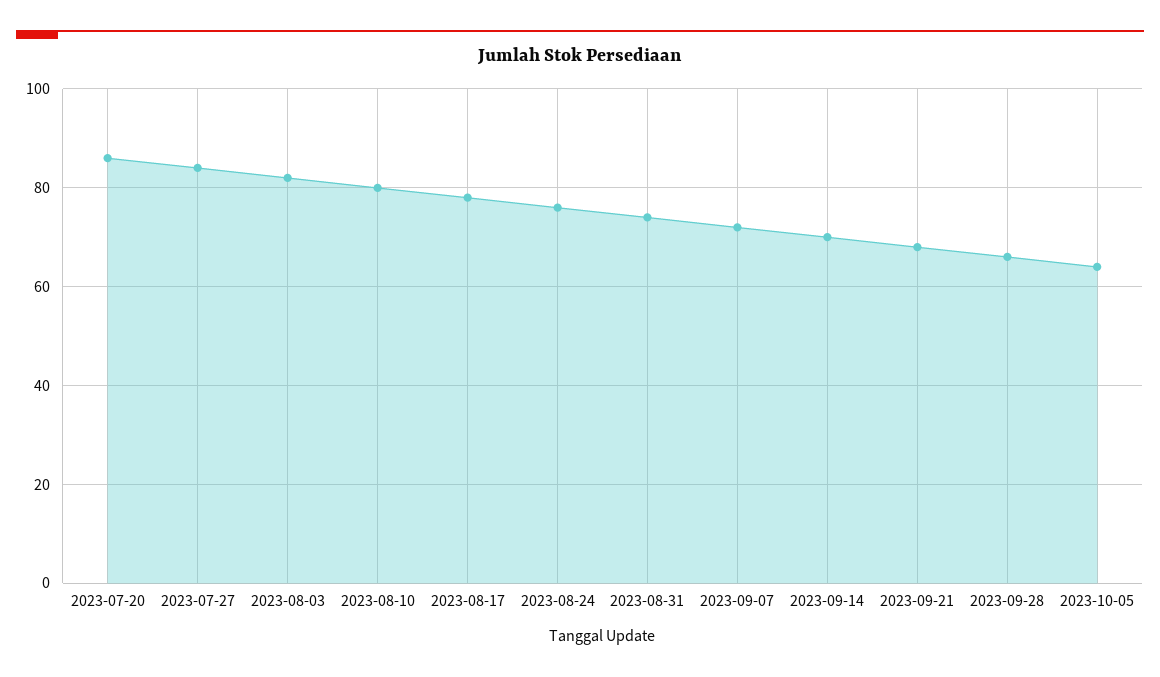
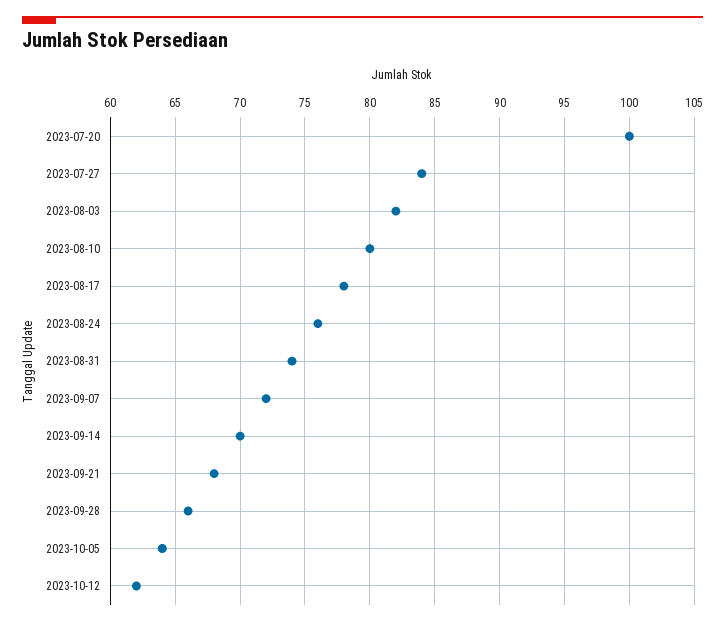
2023-07-20: 85 -> 100
2023-10-12: none -> 62

